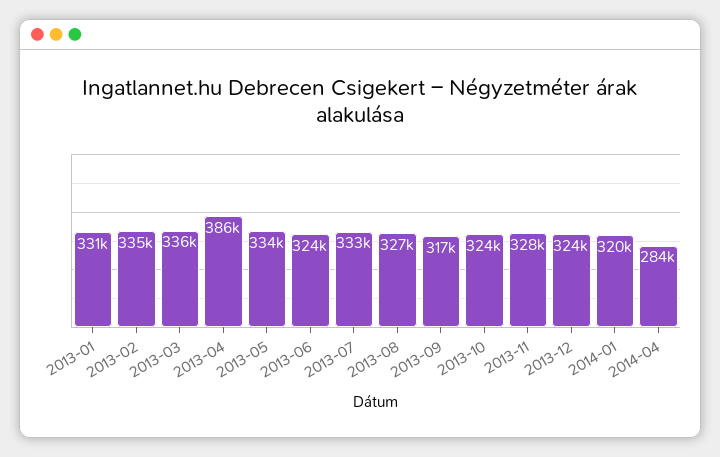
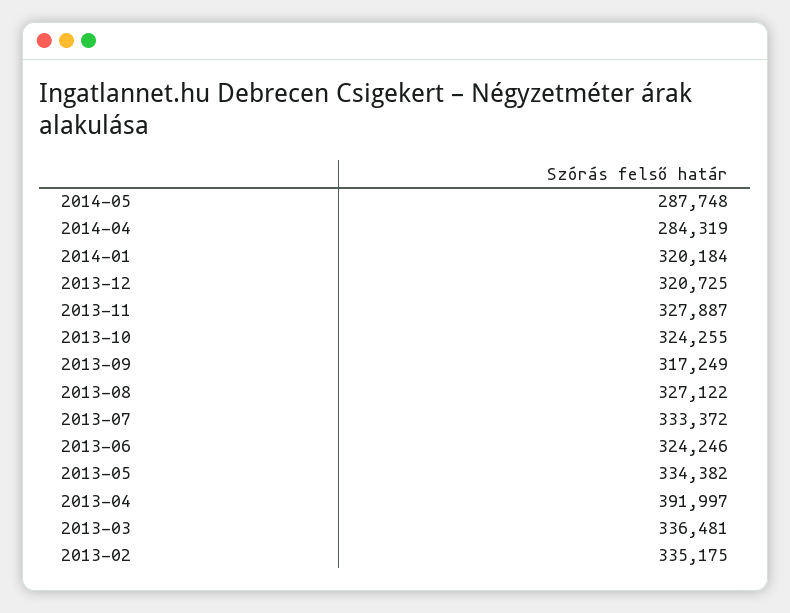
2013-01: 331000 -> none
2013-04: 386000 -> 391997
2013-12: 324000 -> 320725
2014-05: none -> 287748

